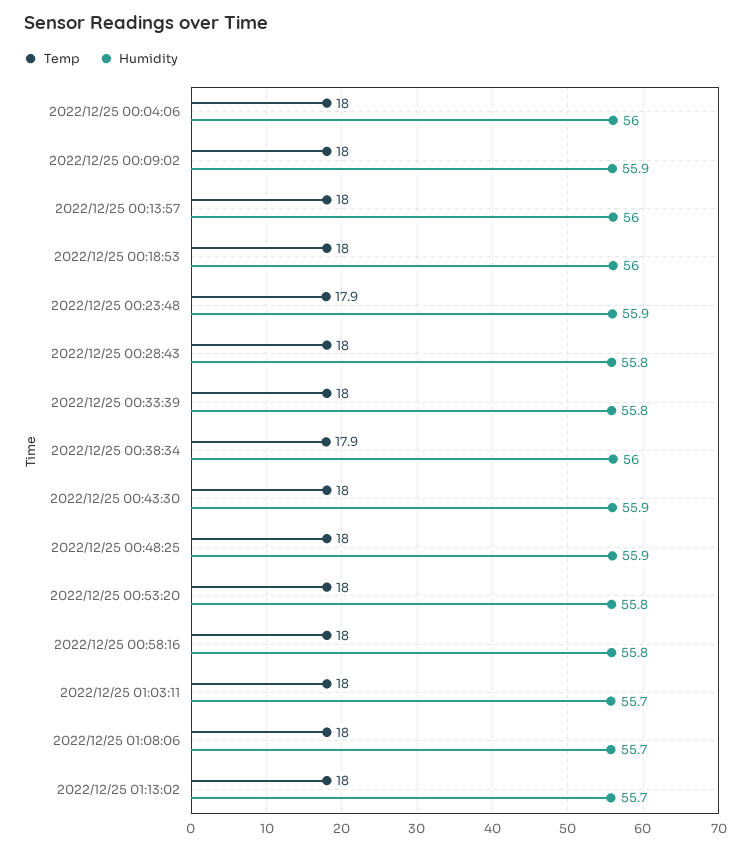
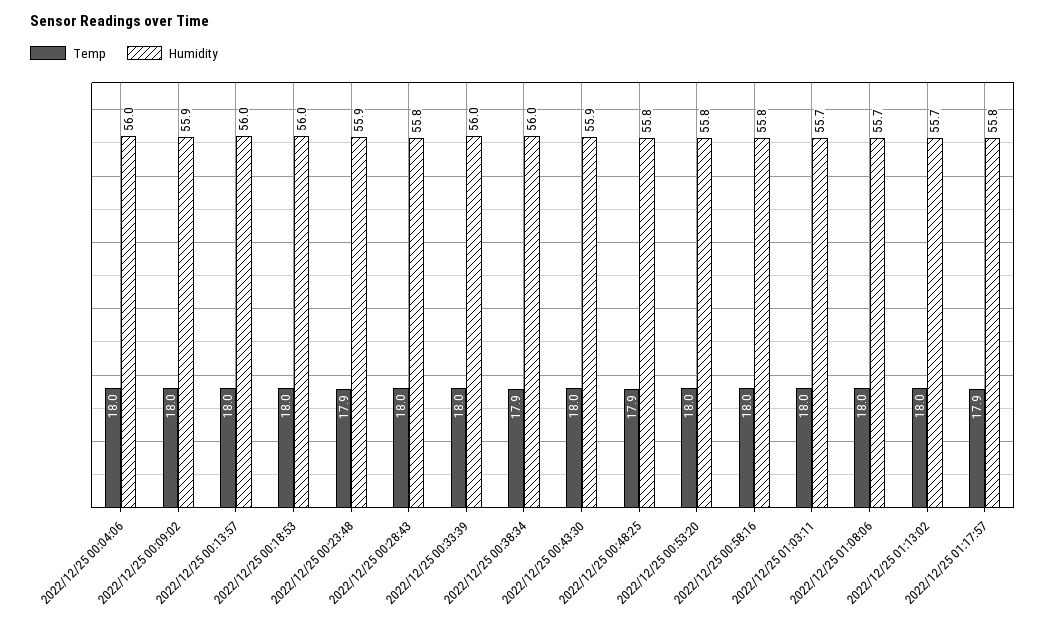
Humidity, 2022/12/25 00:33:39: 55.8 -> 56
Temp, 2022/12/25 00:48:25: 18 -> 17.9
Humidity, 2022/12/25 00:48:25: 55.9 -> 55.8
Temp, 2022/12/25 01:17:57: none -> 17.9
Humidity, 2022/12/25 01:17:57: none -> 55.8

